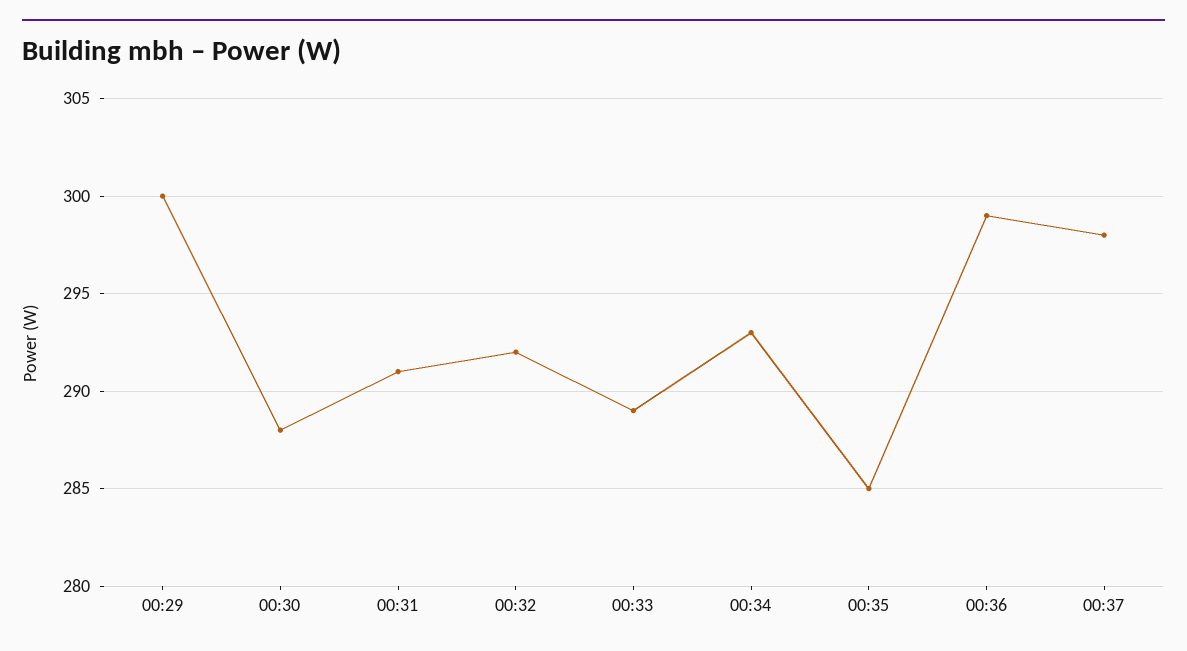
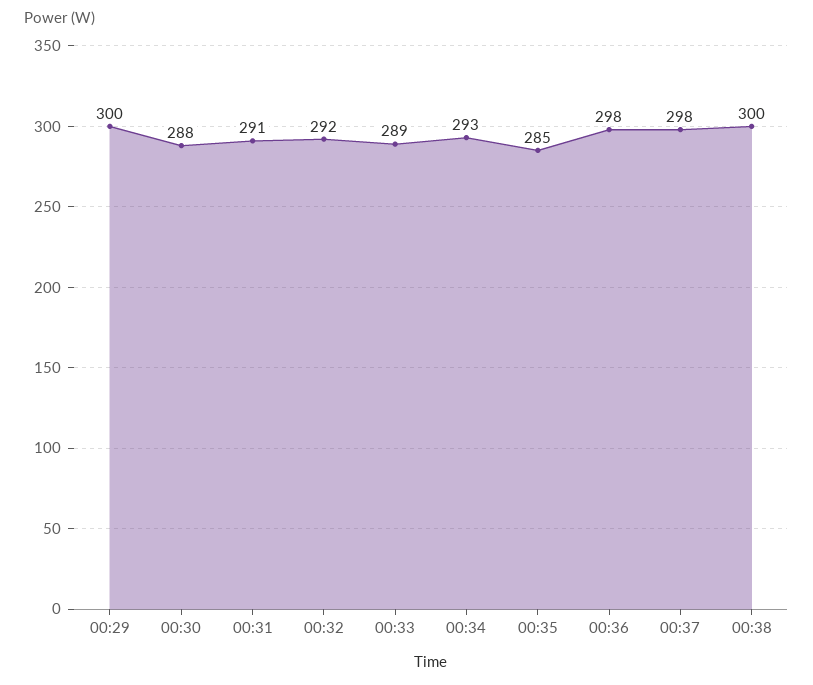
00:36: 299 -> 298
00:38: none -> 300

